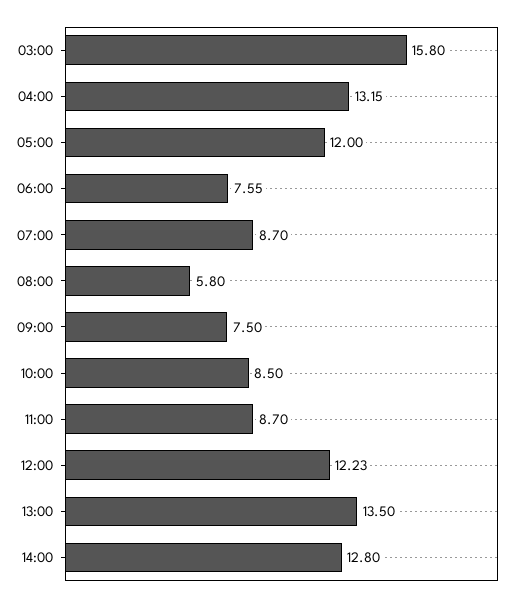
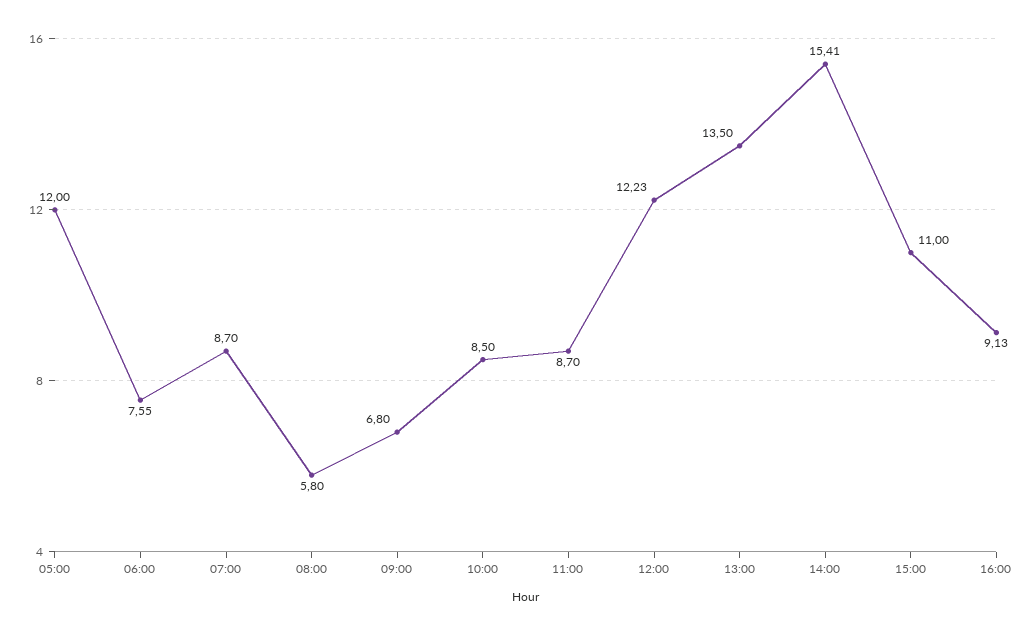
03:00: 15.8 -> none
04:00: 13.15 -> none
09:00: 7.5 -> 6.8
14:00: 12.8 -> 15.41
15:00: none -> 11
16:00: none -> 9.13

